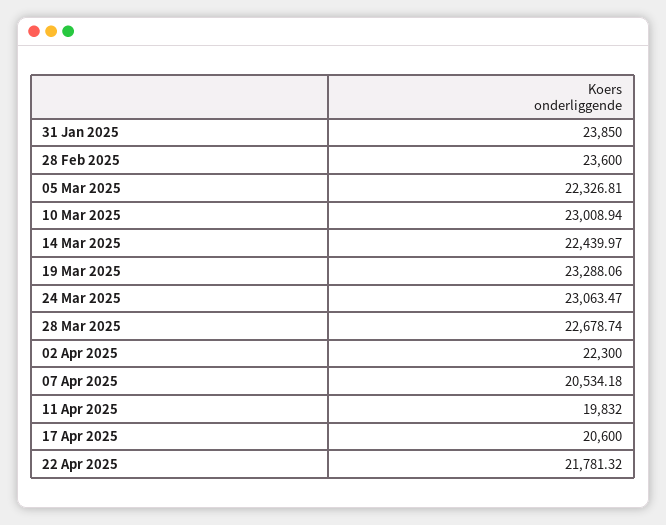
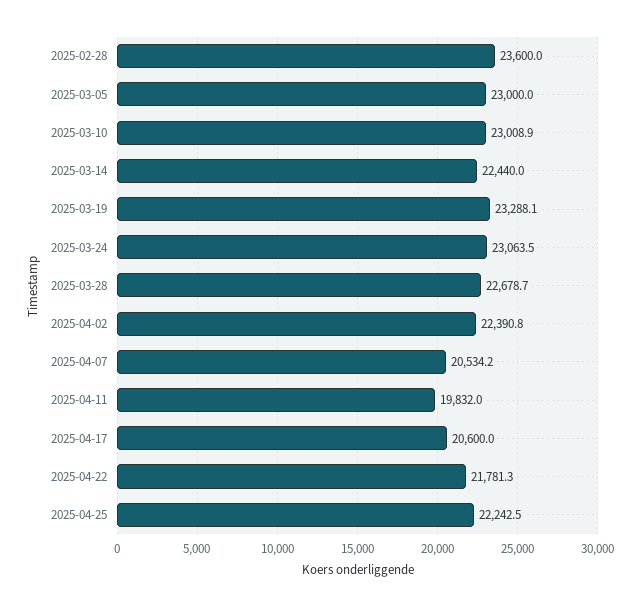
31 Jan 2025: 23850 -> none
05 Mar 2025: 22326.81 -> 23000
02 Apr 2025: 22300 -> 22390.8
2025-04-25: none -> 22242.5

